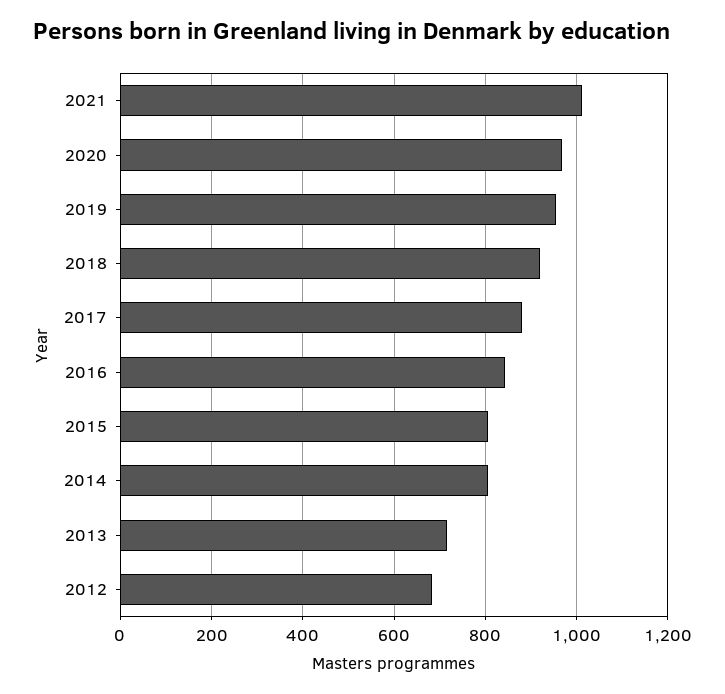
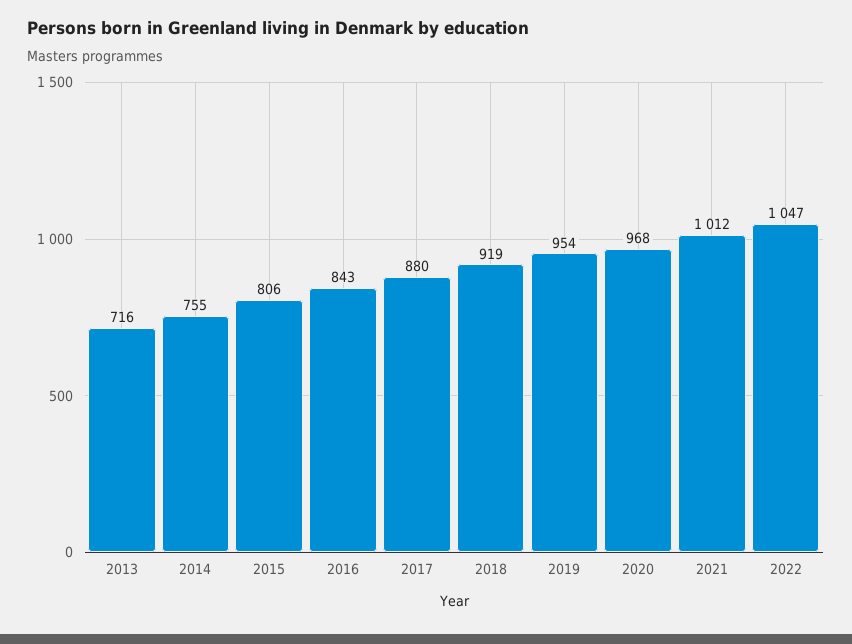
2014: 800 -> 755
2012: 680 -> none
2022: none -> 1047

